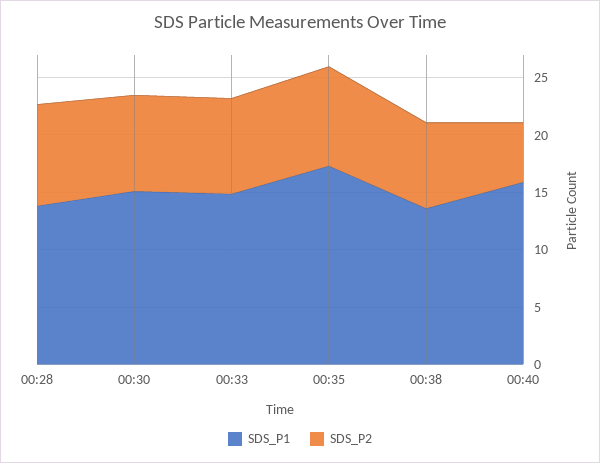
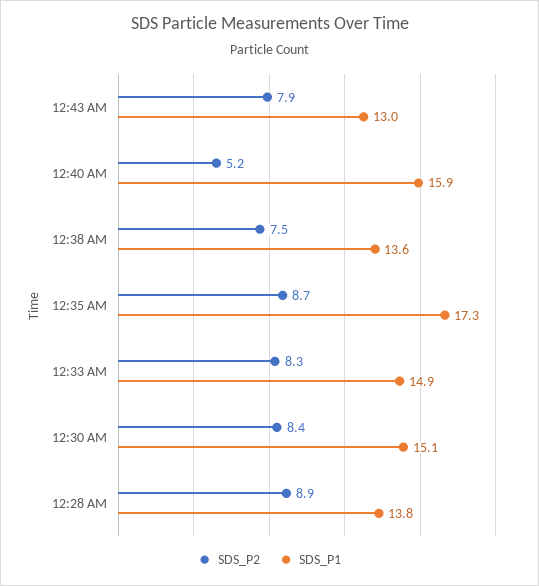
SDS_P2, 12:43 AM: none -> 7.9
SDS_P1, 12:43 AM: none -> 13

